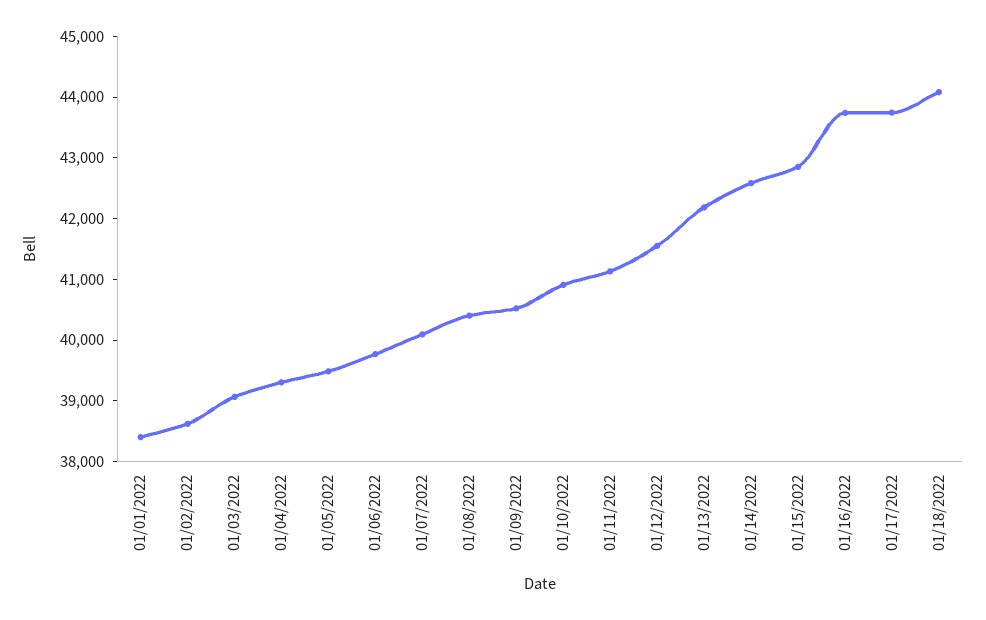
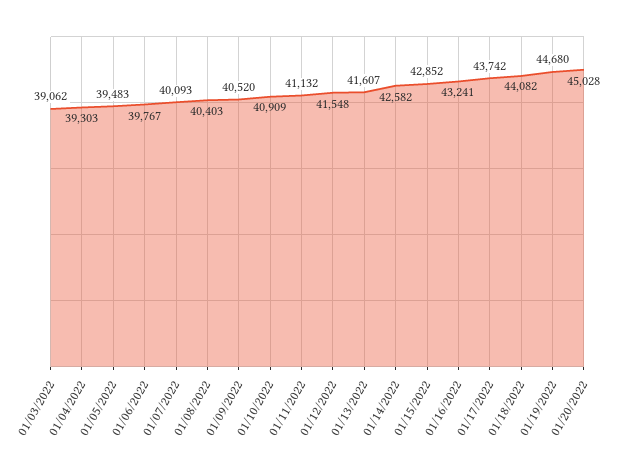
01/01/2022: 38400 -> none
01/02/2022: 38600 -> none
01/13/2022: 42200 -> 41607
01/16/2022: 43800 -> 43241
01/19/2022: none -> 44680
01/20/2022: none -> 45028

